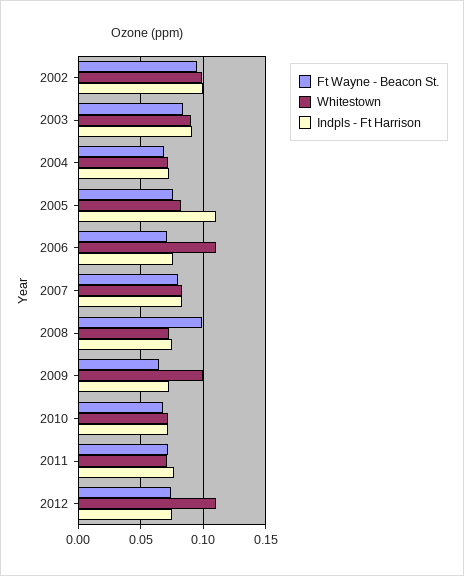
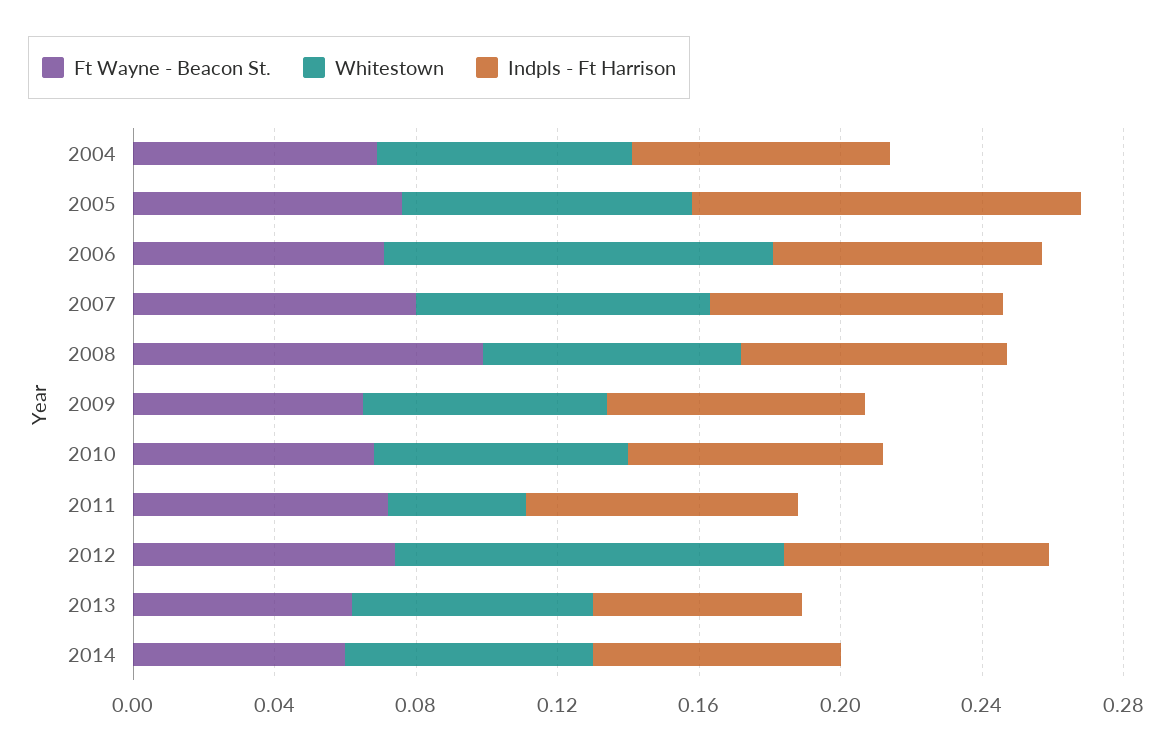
Ft Wayne - Beacon St., 2002: 0.095 -> none
Whitestown, 2002: 0.1 -> none
Indpls - Ft Harrison, 2002: 0.1 -> none
Ft Wayne - Beacon St., 2003: 0.085 -> none
Whitestown, 2003: 0.09 -> none
Indpls - Ft Harrison, 2003: 0.09 -> none
Whitestown, 2009: 0.1 -> 0.07
Whitestown, 2011: 0.07 -> 0.04
Ft Wayne - Beacon St., 2013: none -> 0.06
Whitestown, 2013: none -> 0.07
Indpls - Ft Harrison, 2013: none -> 0.06
Ft Wayne - Beacon St., 2014: none -> 0.06
Whitestown, 2014: none -> 0.07
Indpls - Ft Harrison, 2014: none -> 0.07

